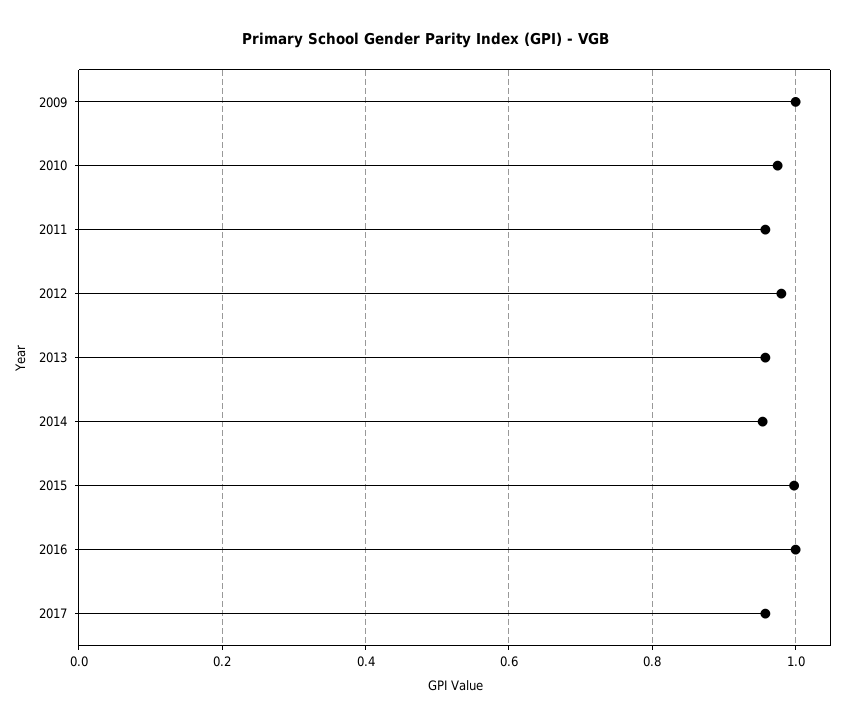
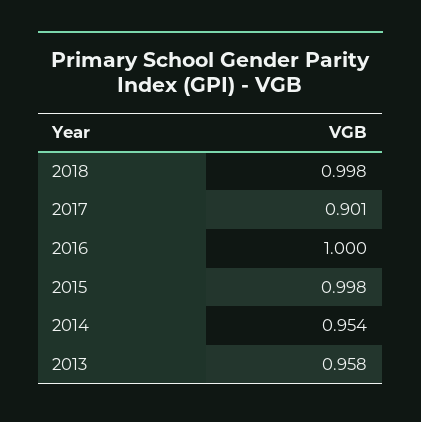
2009: 1 -> none
2010: 0.98 -> none
2011: 0.96 -> none
2012: 0.98 -> none
2017: 0.96 -> 0.901
2018: none -> 0.998

